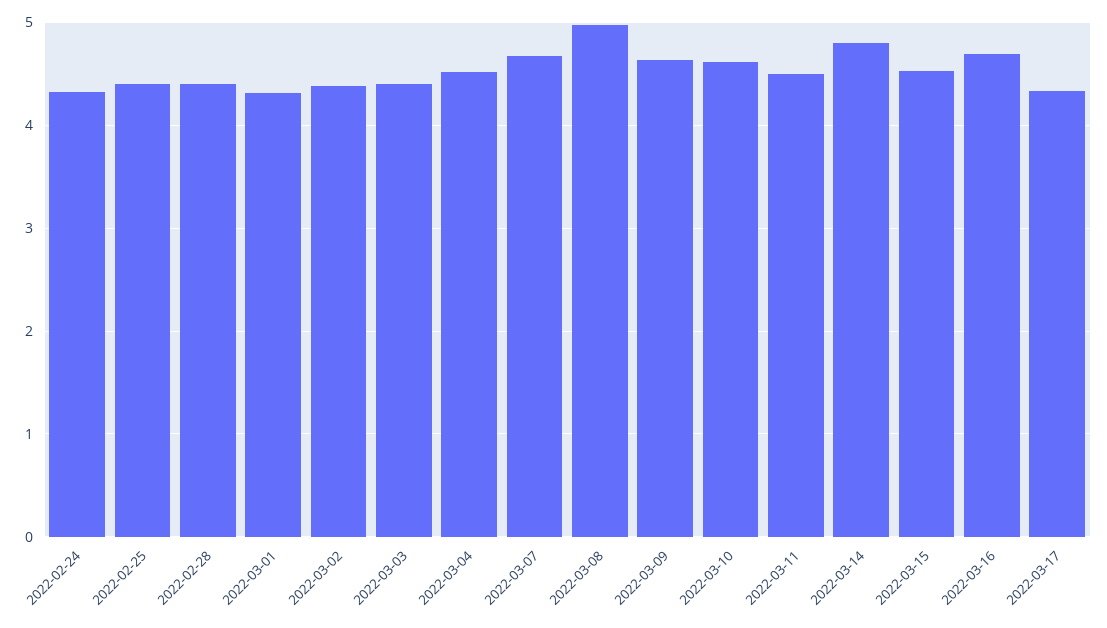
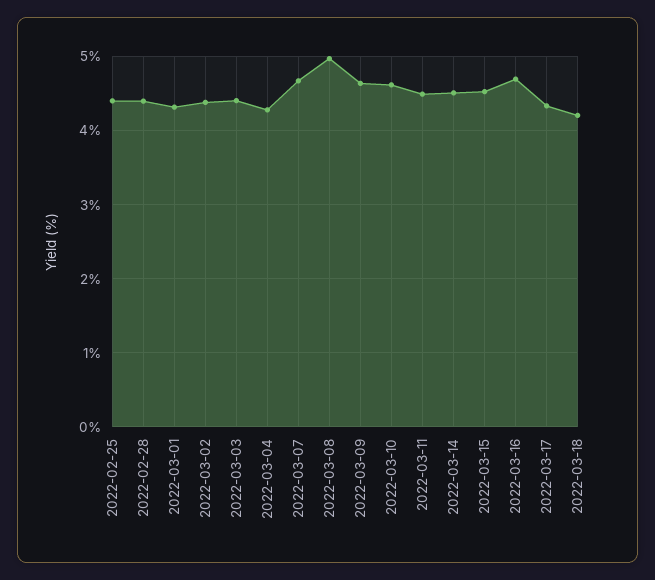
2022-02-24: 4.3 -> none
2022-03-04: 4.5 -> 4.3
2022-03-14: 4.8 -> 4.5
2022-03-18: none -> 4.2

